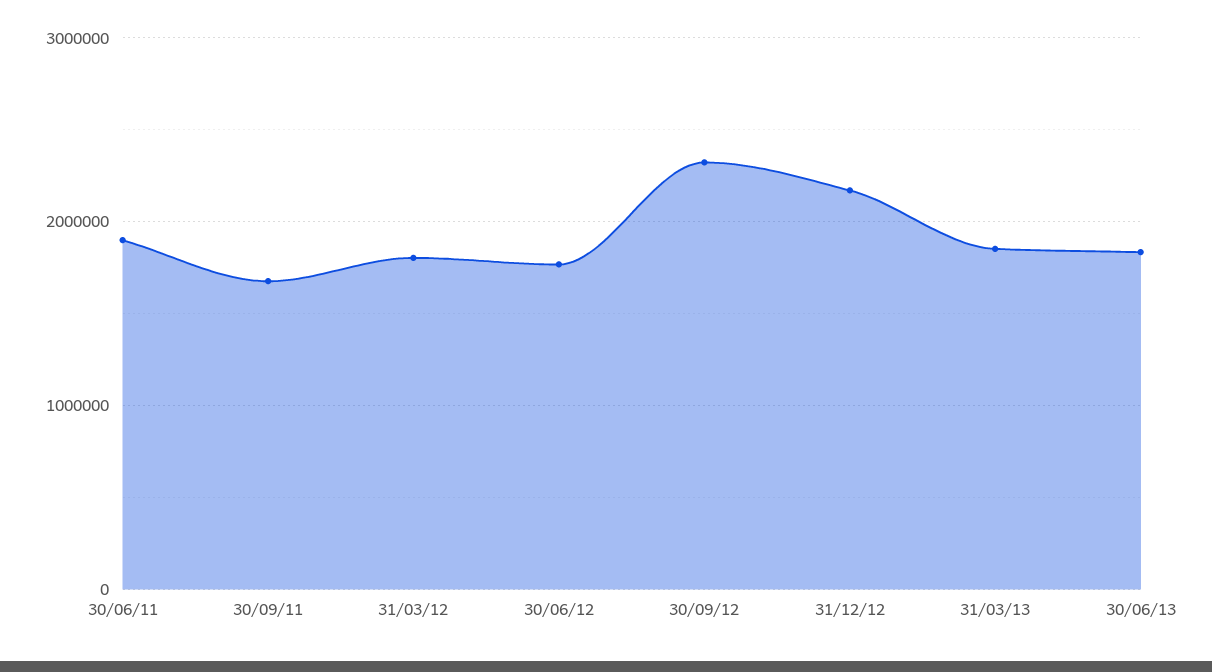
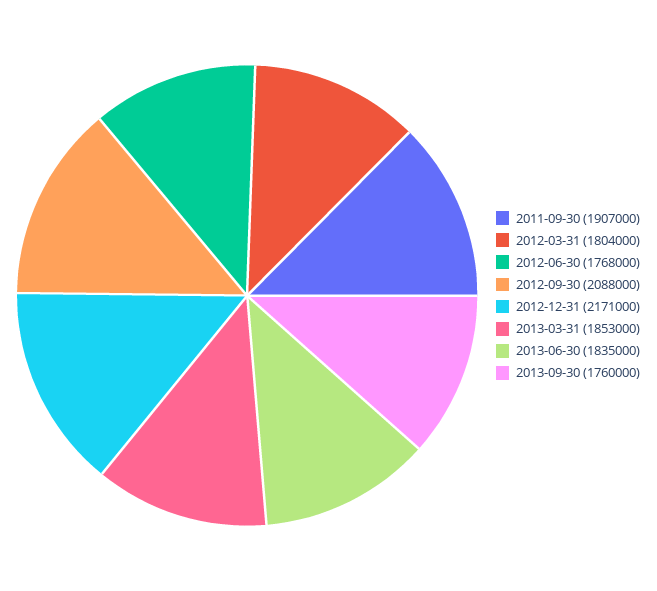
30/06/11: 1900000 -> none
30/09/11: 1700000 -> 1907000
30/09/12: 2300000 -> 2088000
2013-09-30: none -> 1760000

